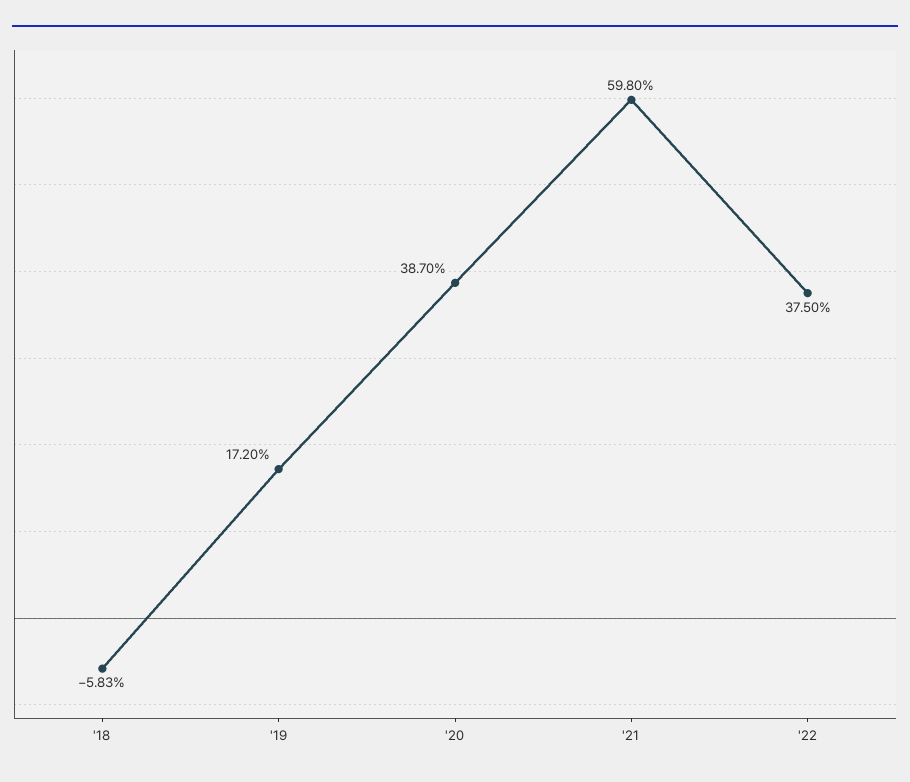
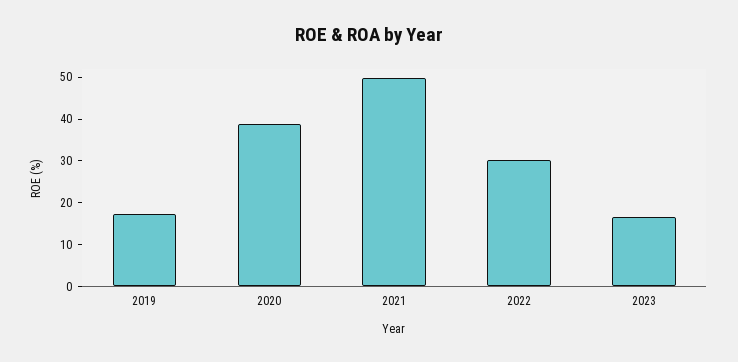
'18: -5.83 -> none
'21: 59.8 -> 50
'22: 37.5 -> 30
2023: none -> 16

